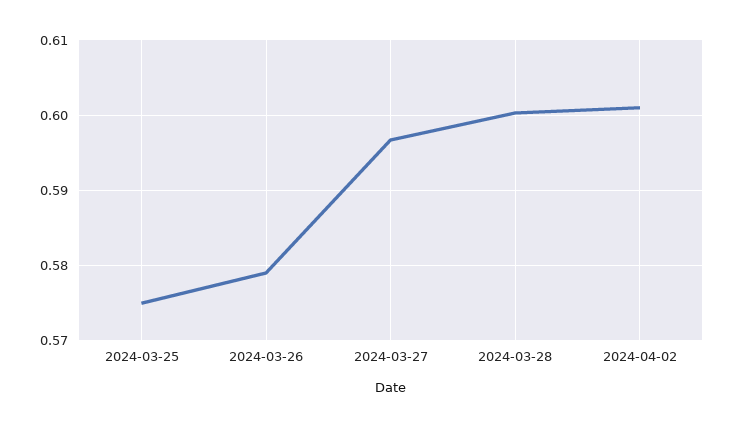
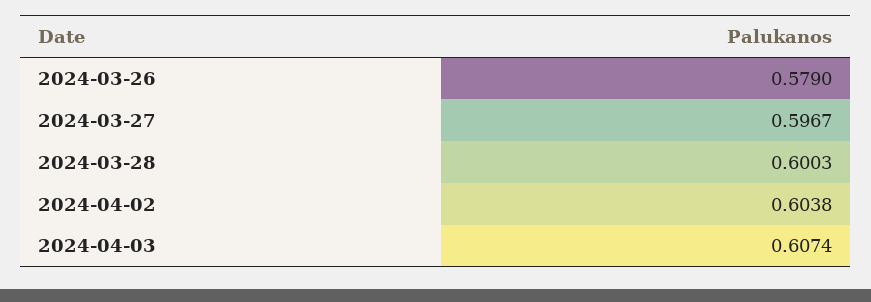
2024-03-25: 0.575 -> none
2024-04-02: 0.601 -> 0.6038
2024-04-03: none -> 0.6074

